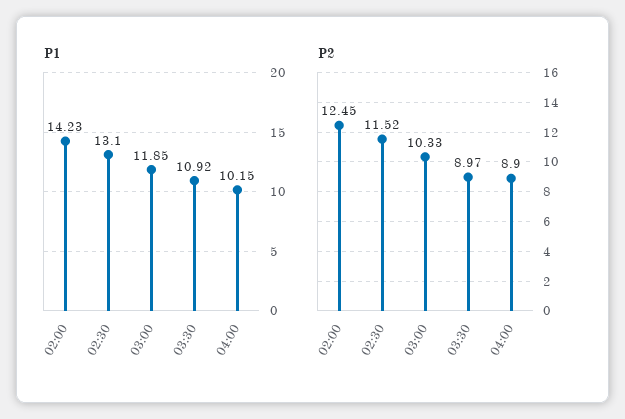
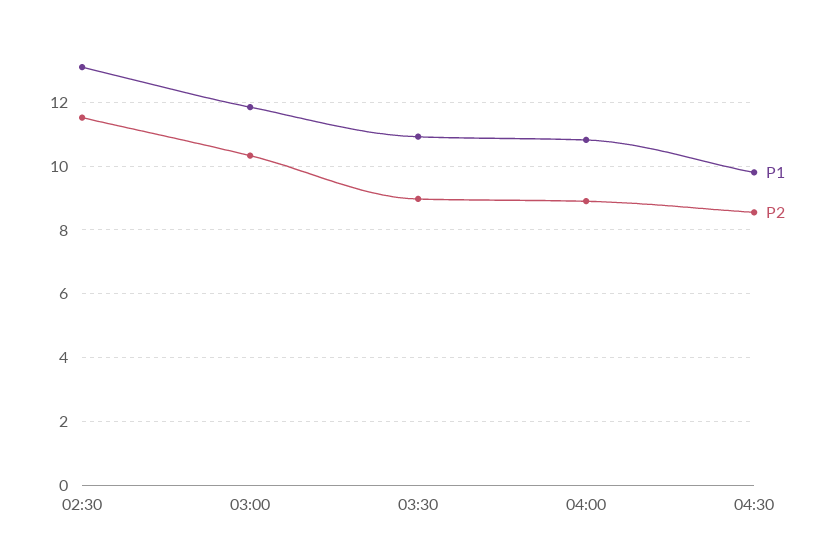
P1, 02:00: 14.23 -> none
P1, 04:00: 10.15 -> 10.8
P2, 02:00: 12.45 -> none
P1, 04:30: none -> 9.8
P2, 04:30: none -> 8.6

